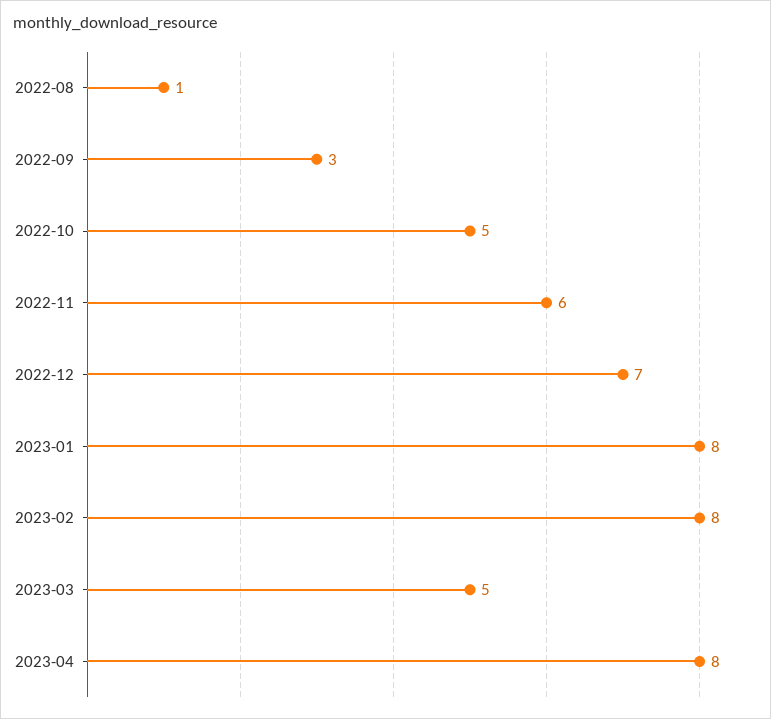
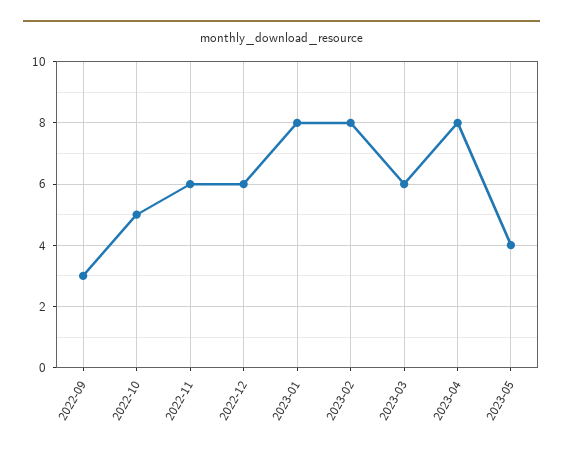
2022-08: 1 -> none
2022-12: 7 -> 6
2023-03: 5 -> 6
2023-05: none -> 4

